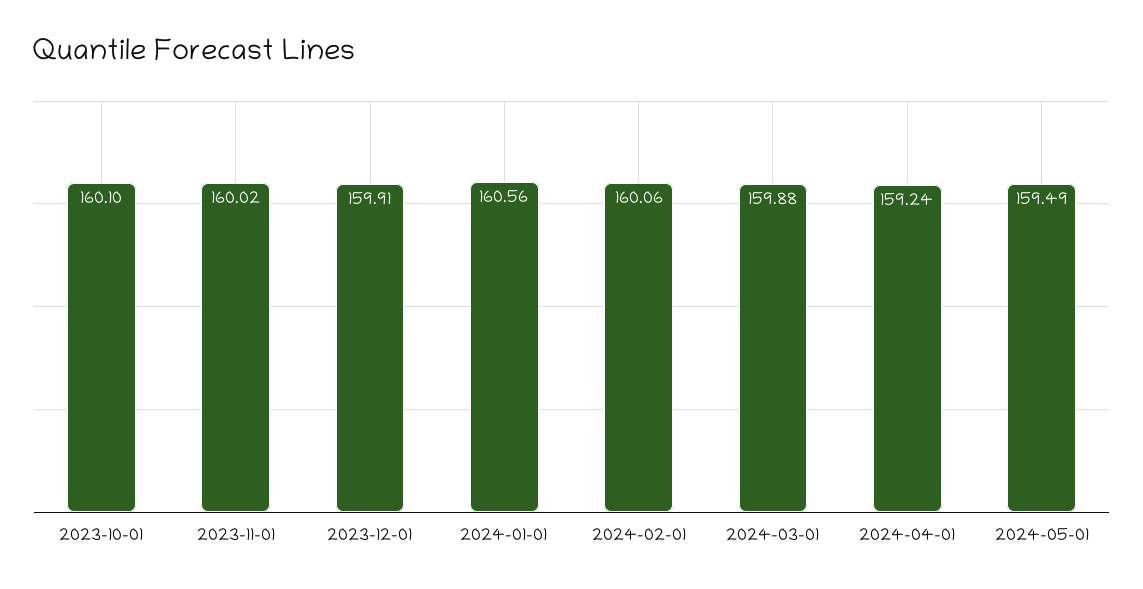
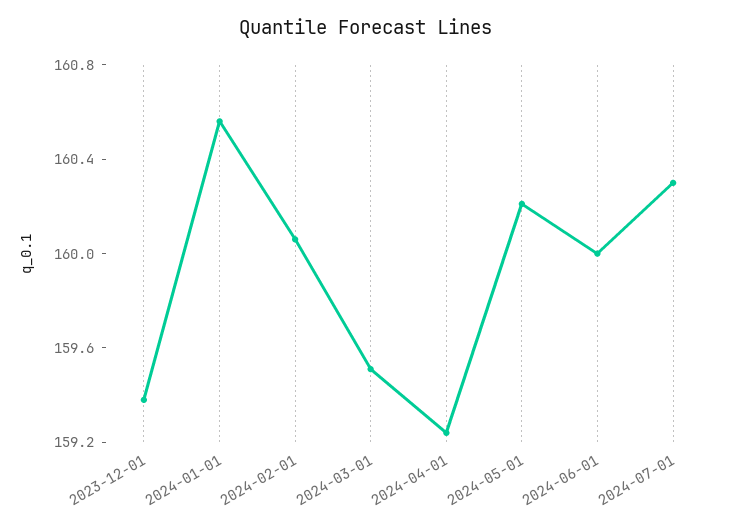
2023-10-01: 160.1 -> none
2023-11-01: 160.02 -> none
2023-12-01: 159.91 -> 159.4
2024-03-01: 159.88 -> 159.5
2024-05-01: 159.49 -> 160.2
2024-06-01: none -> 160
2024-07-01: none -> 160.3

